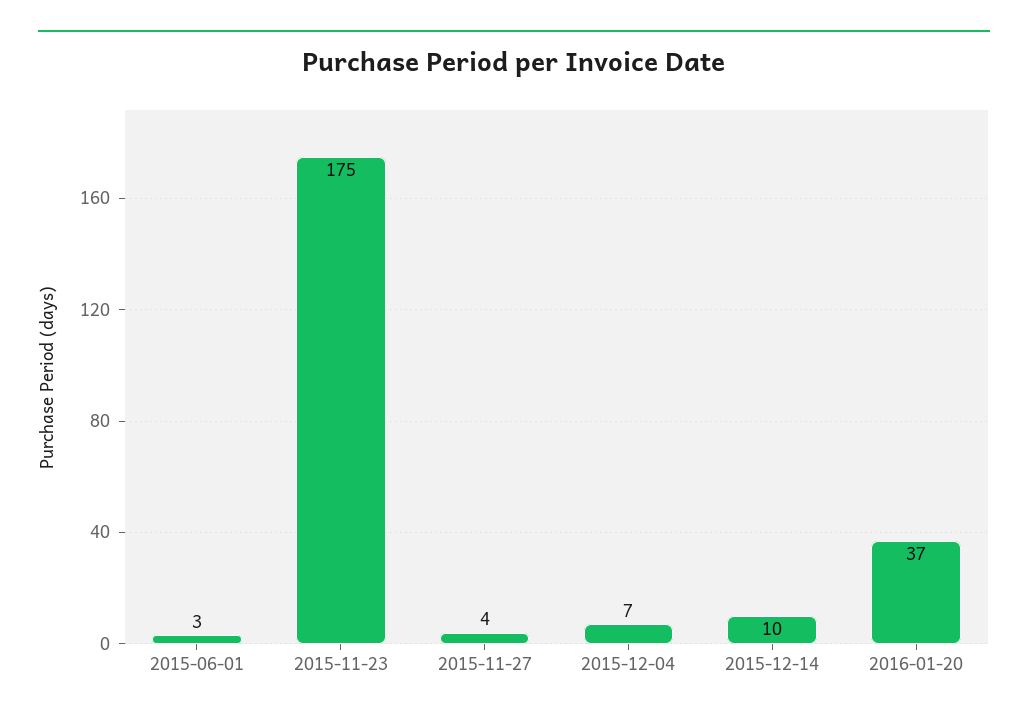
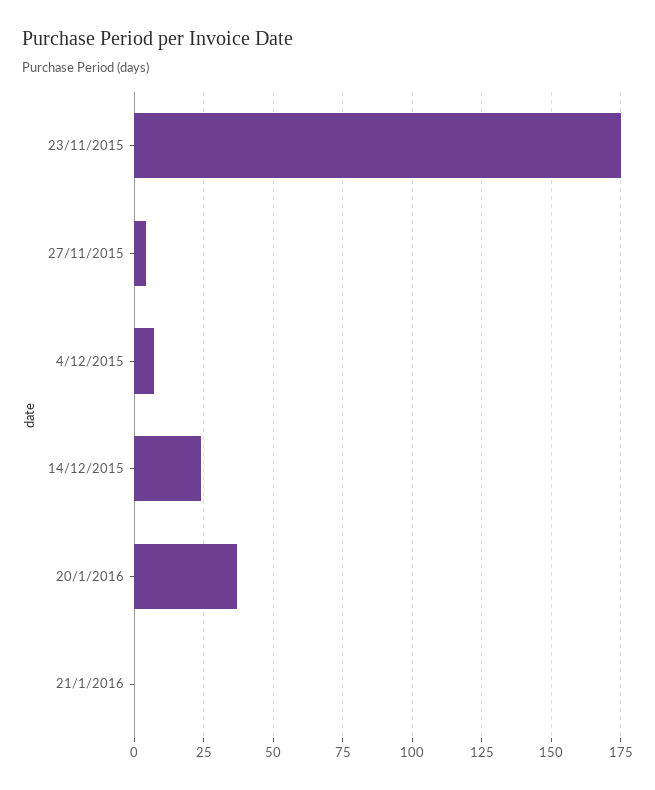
2015-06-01: 3 -> none
2015-12-14: 10 -> 25
21/1/2016: none -> 0

